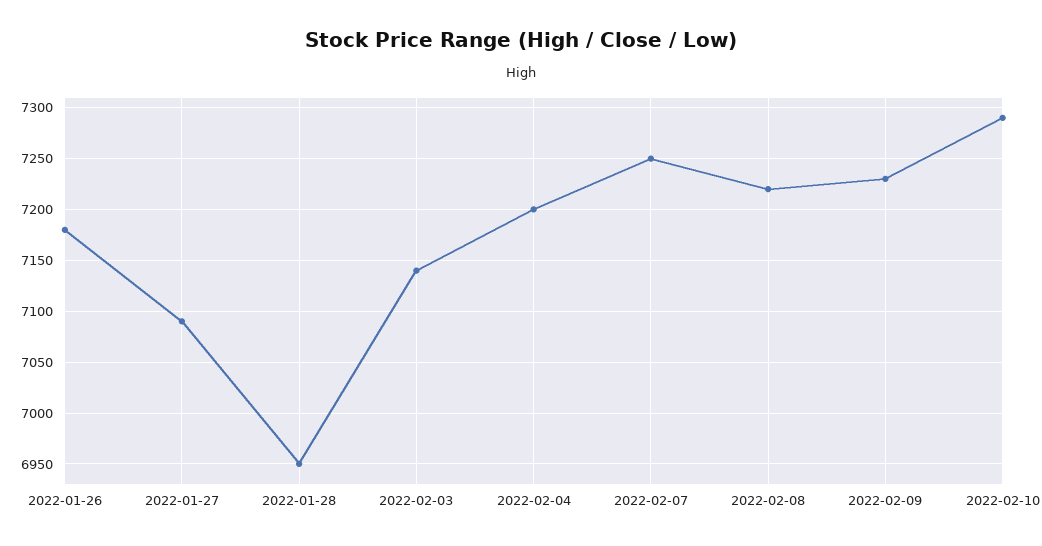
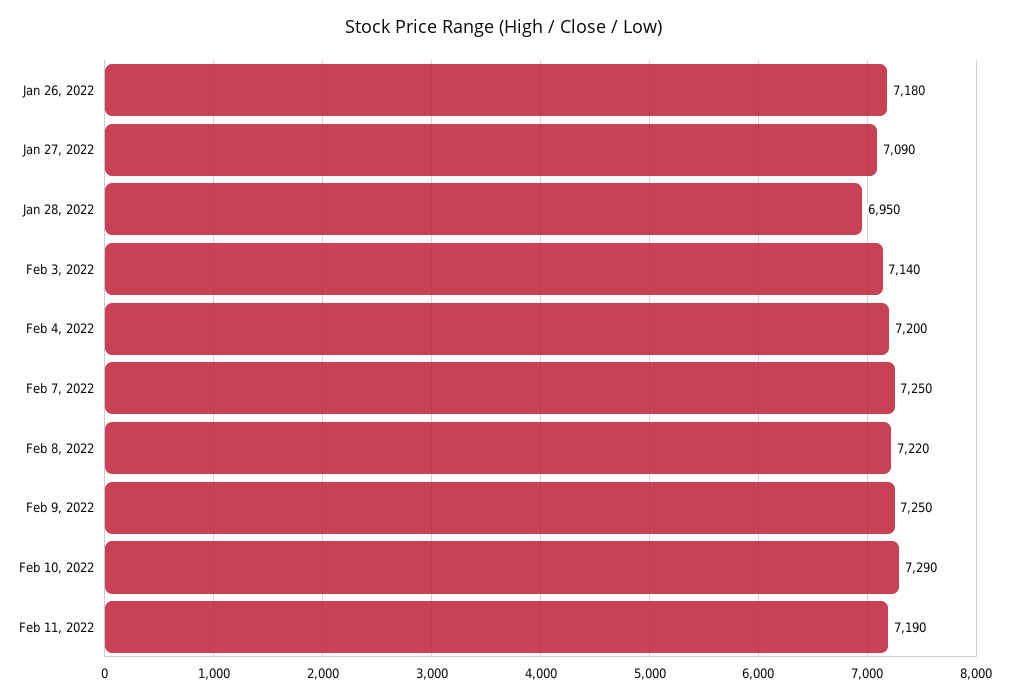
2022-02-09: 7230 -> 7250
Feb 11, 2022: none -> 7190

